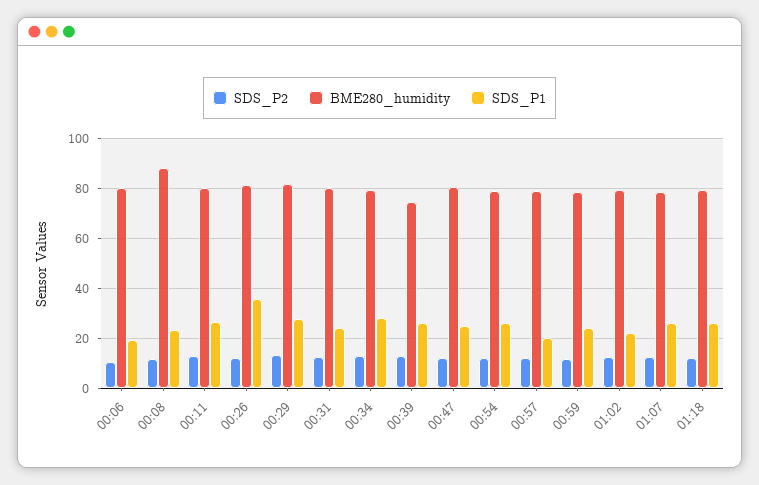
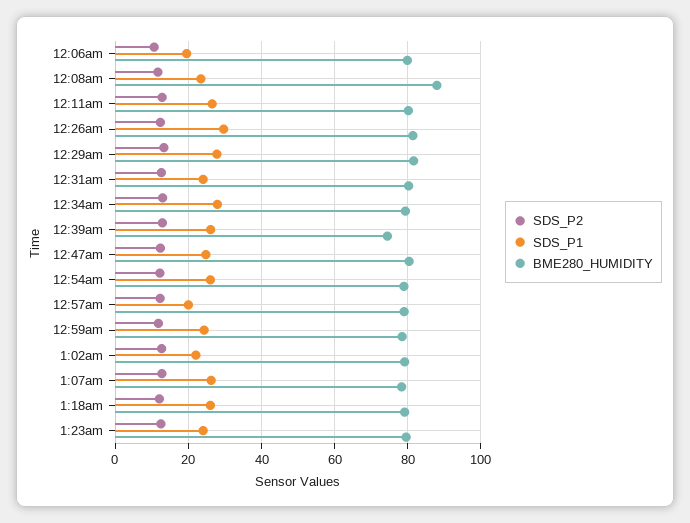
SDS_P1, 00:26: 35 -> 30
SDS_P2, 1:23am: none -> 12
SDS_P1, 1:23am: none -> 24
BME280_humidity, 1:23am: none -> 80

